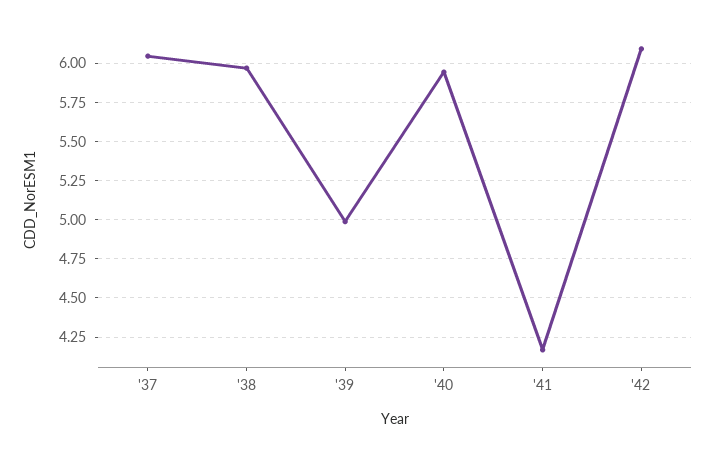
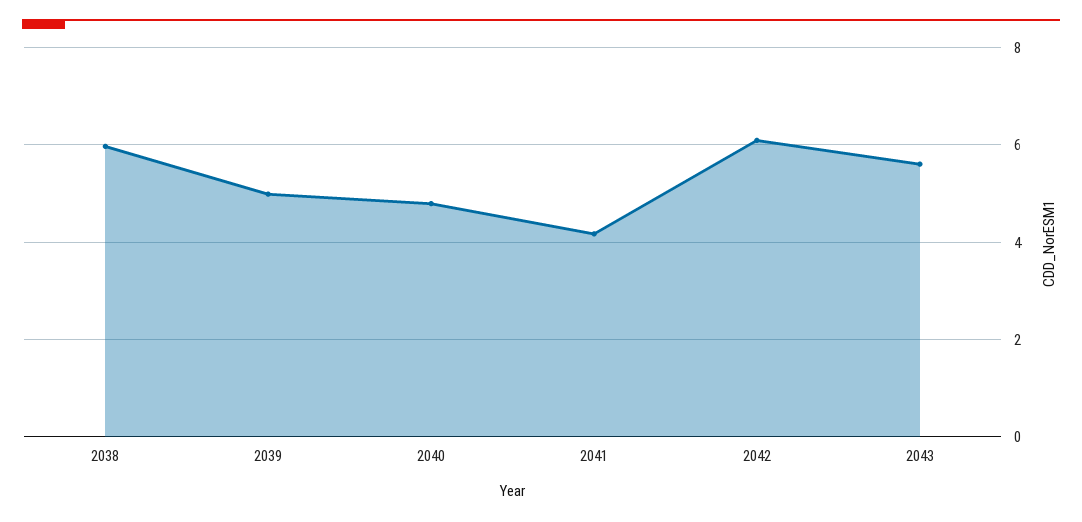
'37: 6.05 -> none
'40: 5.95 -> 4.8
2043: none -> 5.6

